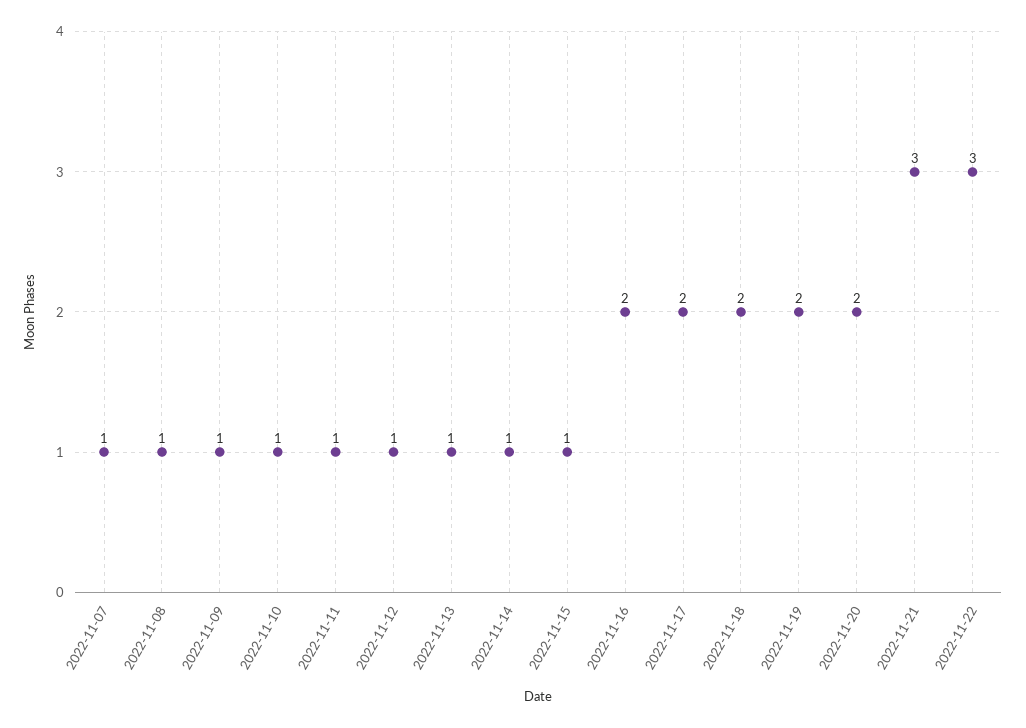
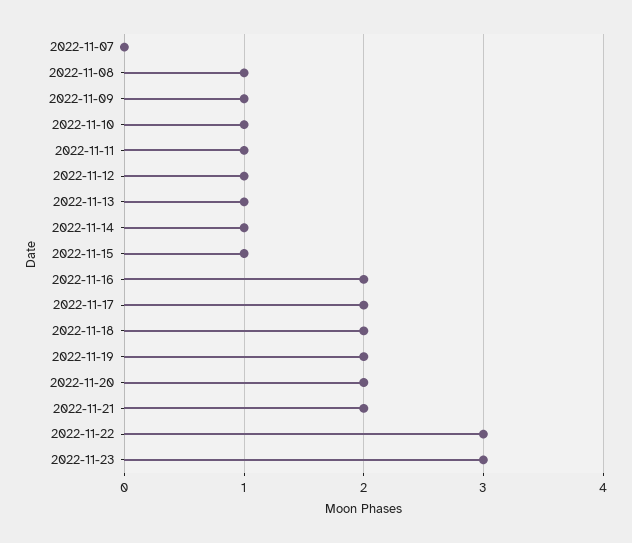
2022-11-07: 1 -> 0
2022-11-21: 3 -> 2
2022-11-23: none -> 3

